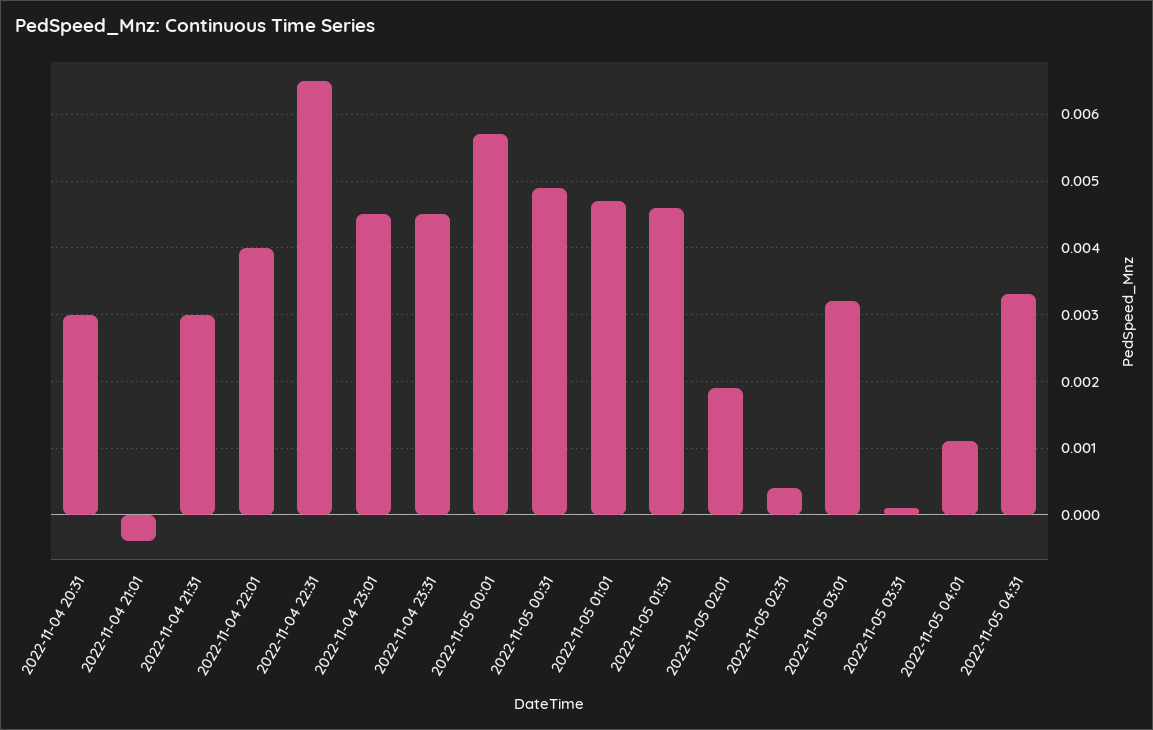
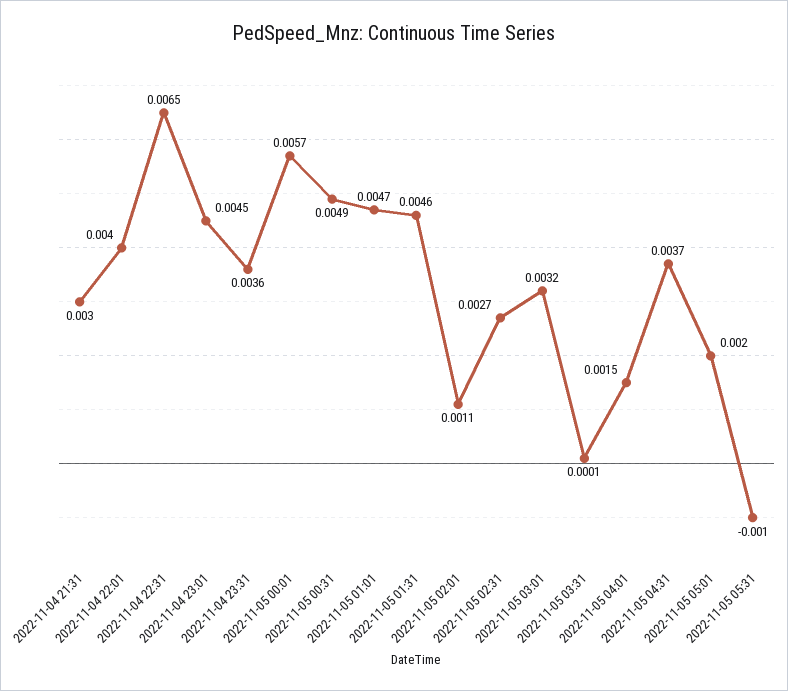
2022-11-04 20:31: 0.003 -> none
2022-11-04 21:01: -0.0004 -> none
2022-11-04 23:31: 0.0045 -> 0.0036
2022-11-05 02:01: 0.0019 -> 0.0011
2022-11-05 02:31: 0.0004 -> 0.0027
2022-11-05 04:01: 0.0011 -> 0.0015
2022-11-05 04:31: 0.0033 -> 0.0037
2022-11-05 05:01: none -> 0.002
2022-11-05 05:31: none -> -0.001

